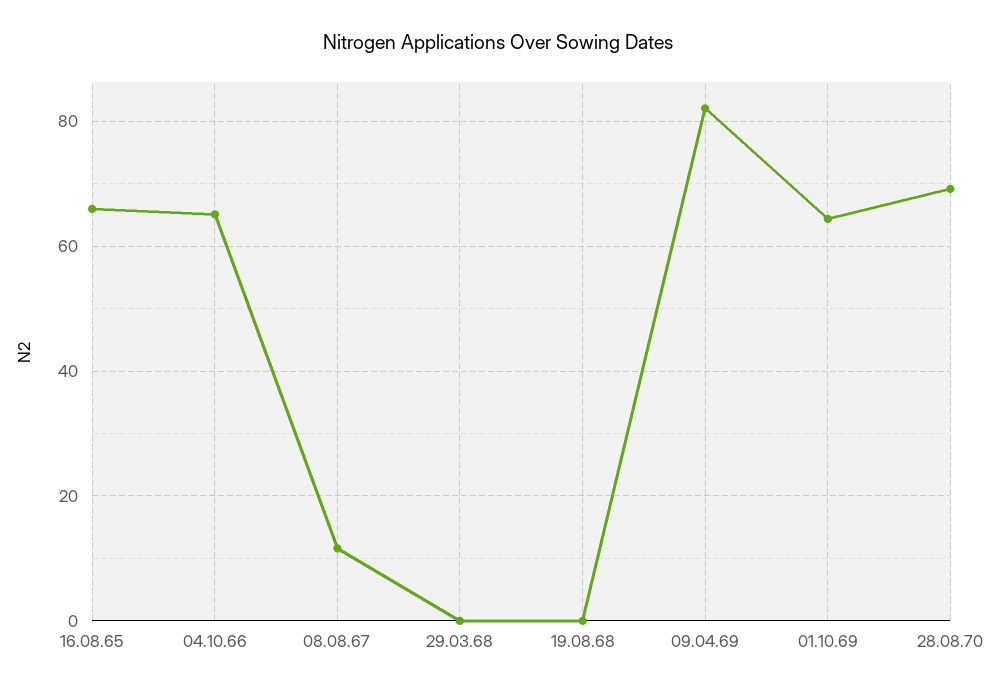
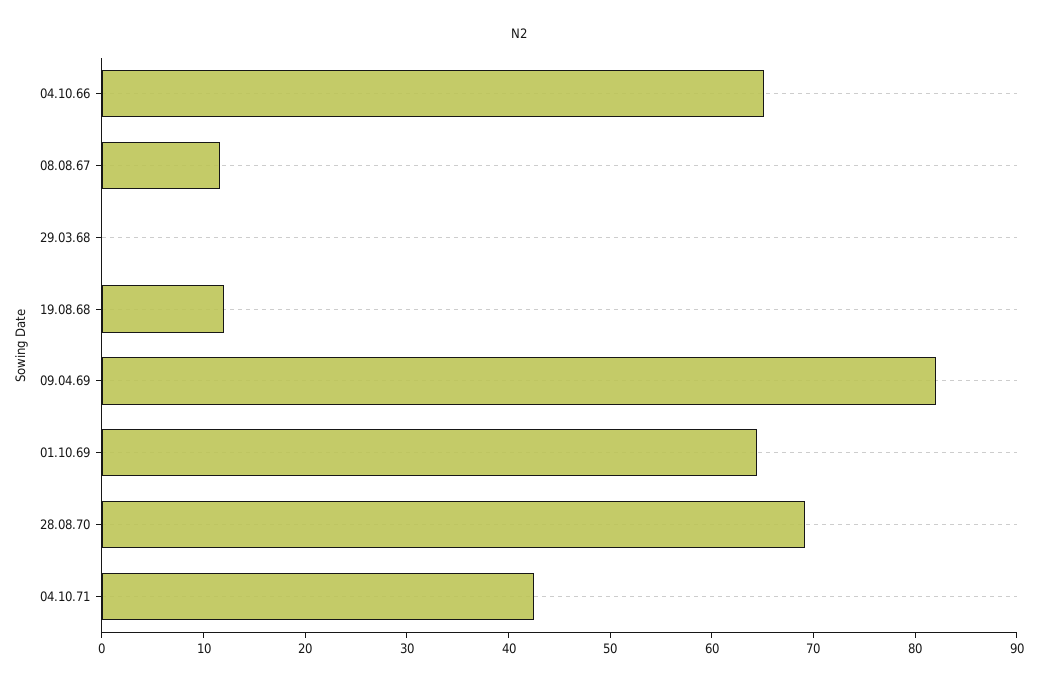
16.08.65: 66 -> none
19.08.68: 0 -> 12
04.10.71: none -> 42

